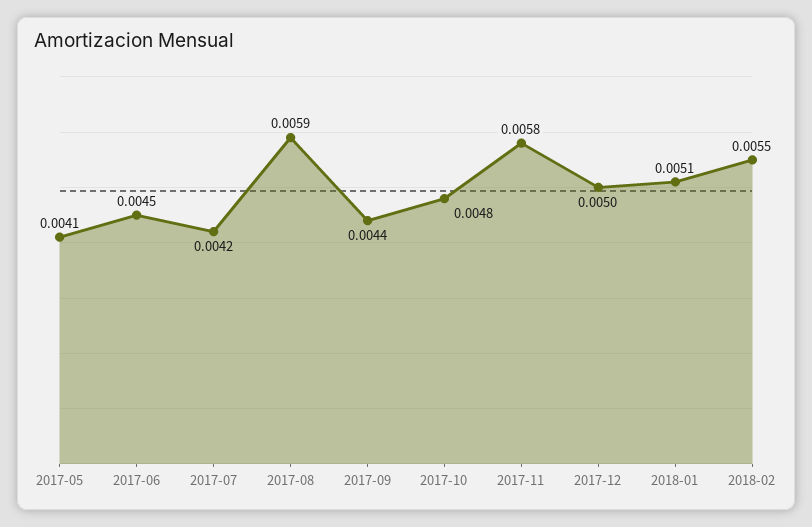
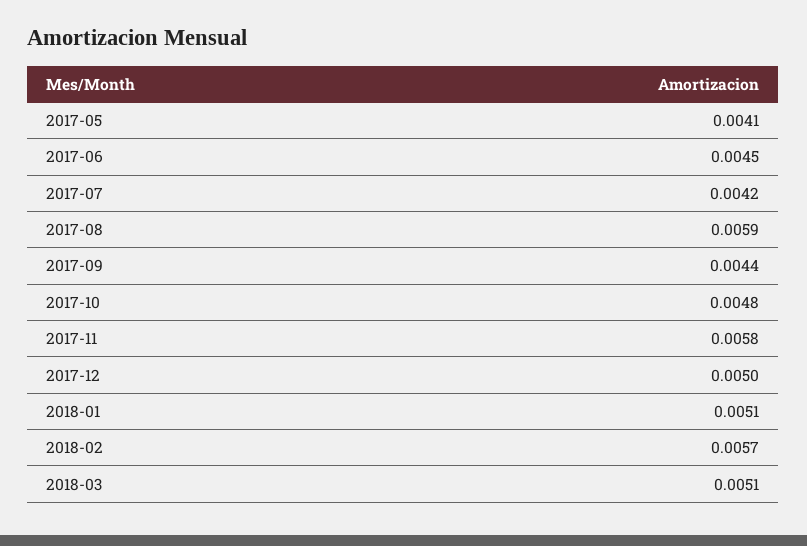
2018-02: 0.0055 -> 0.0057
2018-03: none -> 0.0051

